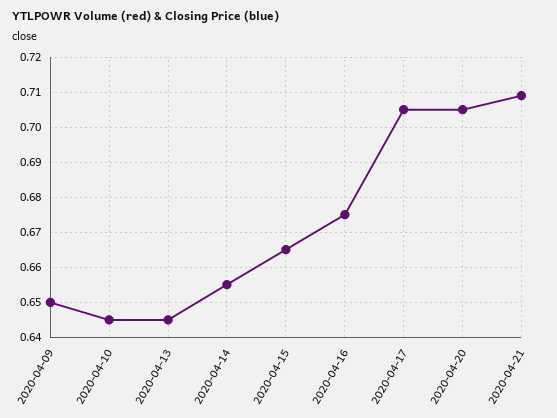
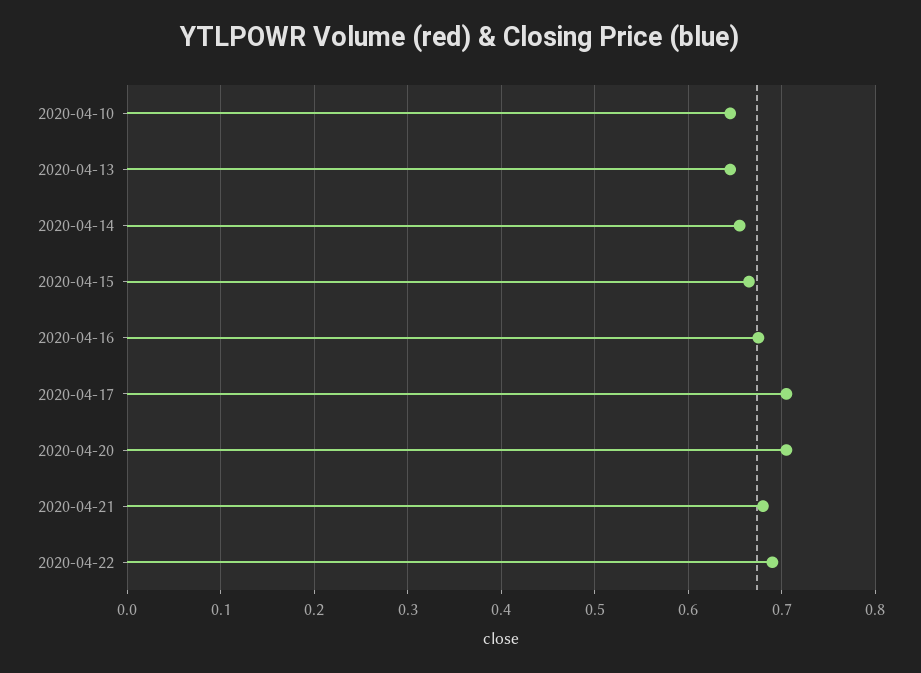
2020-04-09: 0.65 -> none
2020-04-21: 0.71 -> 0.68
2020-04-22: none -> 0.69

